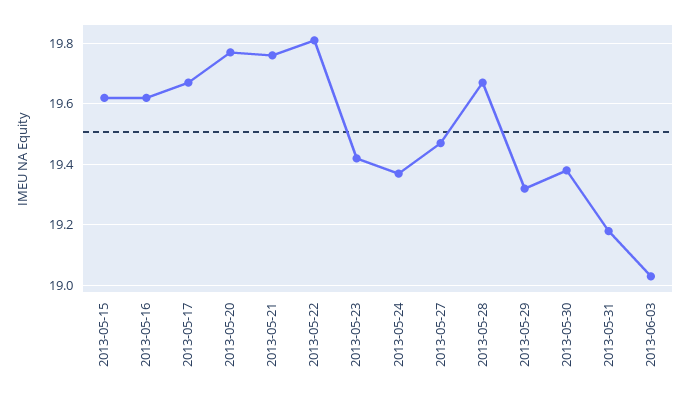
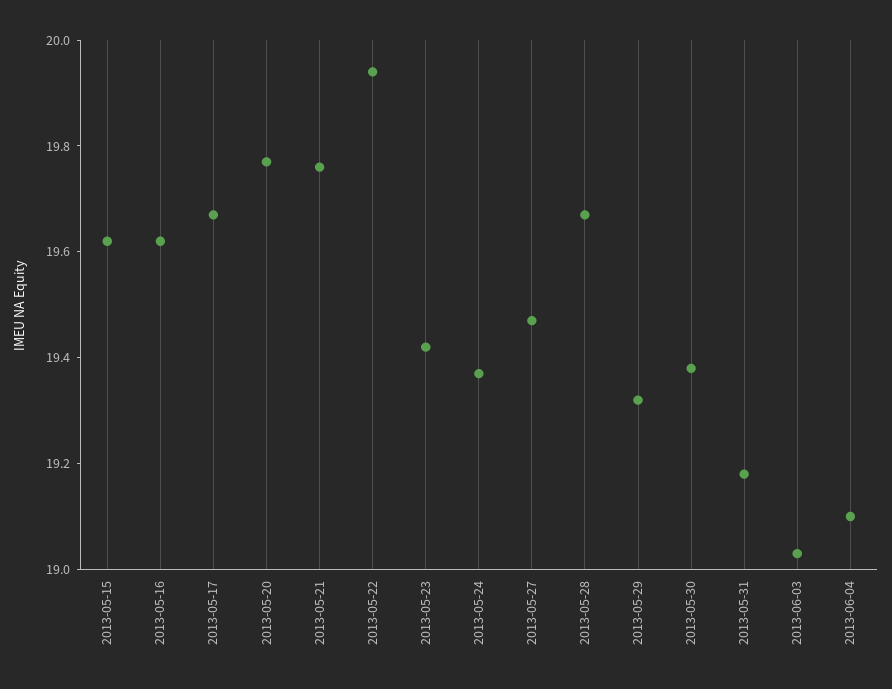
2013-05-22: 19.8 -> 19.95
2013-06-04: none -> 19.1

